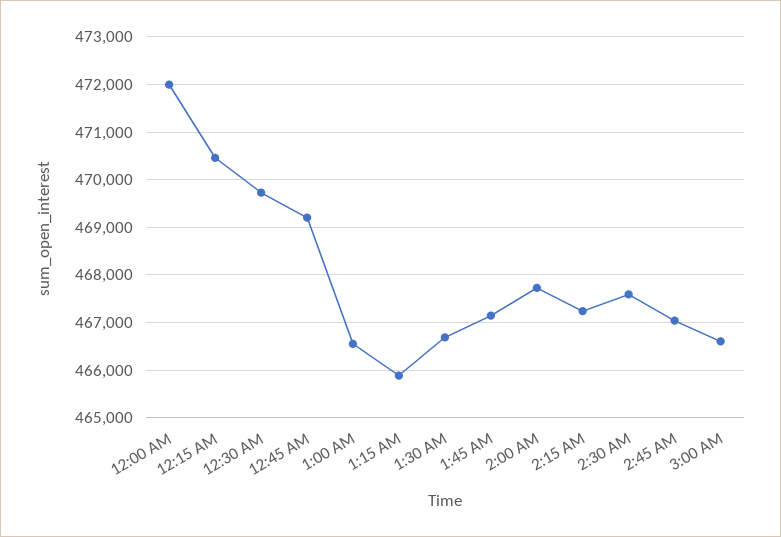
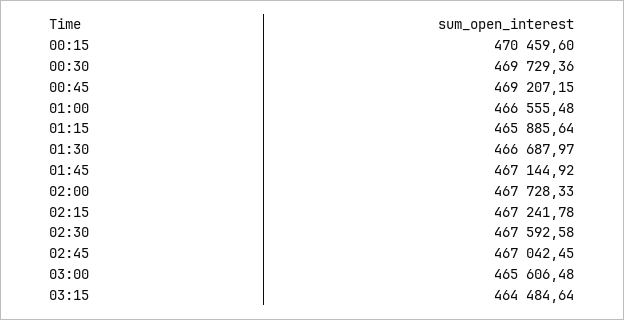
12:00 AM: 472000 -> none
3:00 AM: 466600 -> 465606.48
03:15: none -> 464484.64

